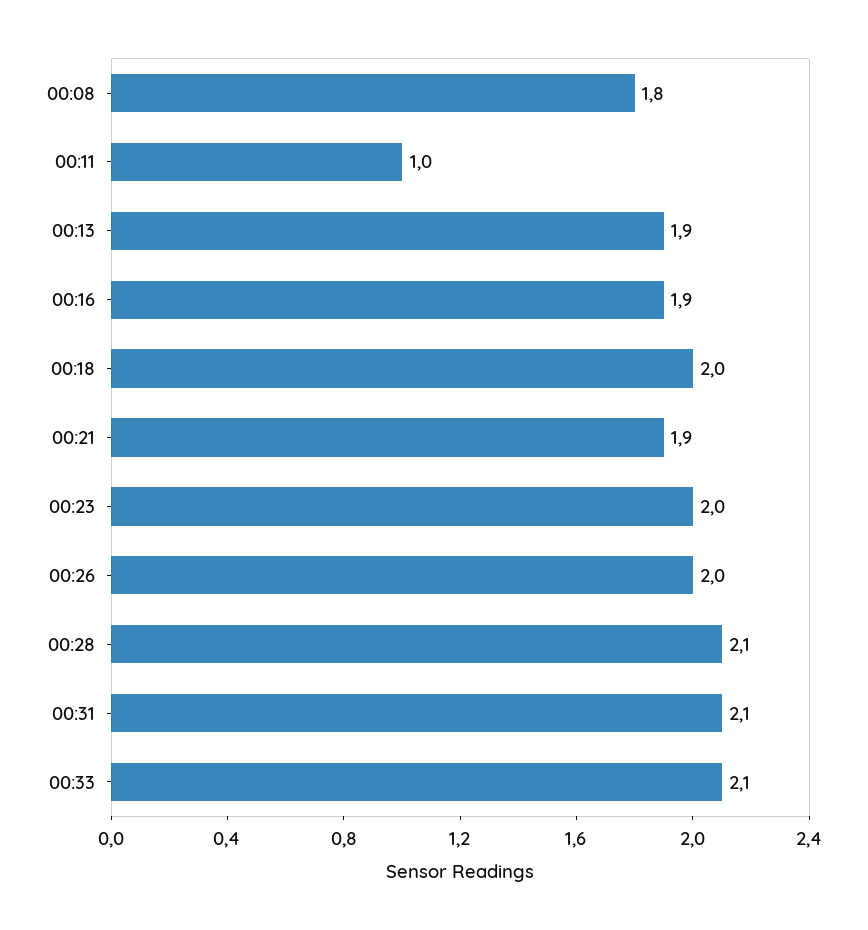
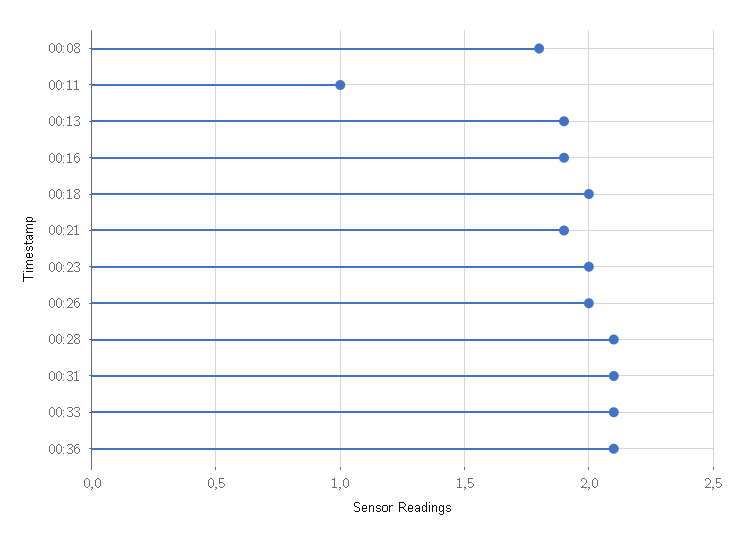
00:36: none -> 2.1

